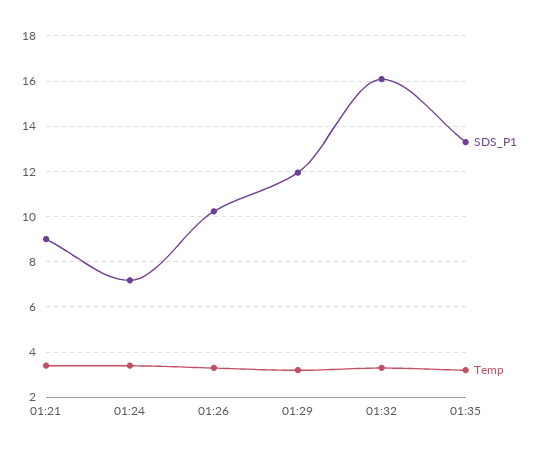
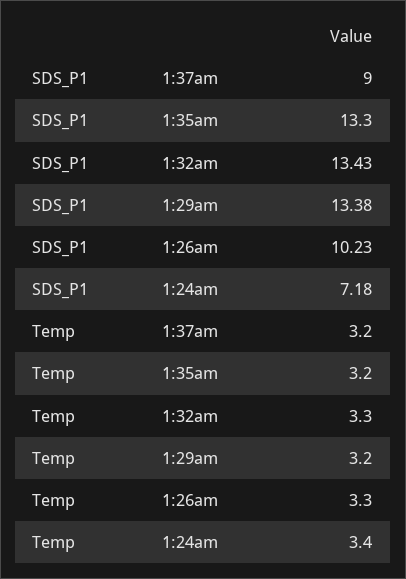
SDS_P1, 01:21: 9 -> none
Temp, 01:21: 3.5 -> none
SDS_P1, 01:29: 12 -> 13.38
SDS_P1, 01:32: 16 -> 13.43
SDS_P1, 1:37am: none -> 9
Temp, 1:37am: none -> 3.2

